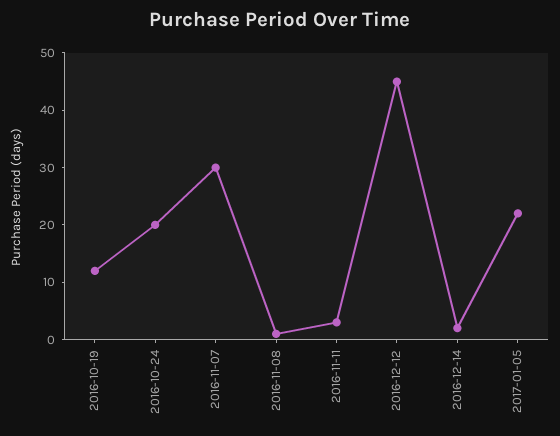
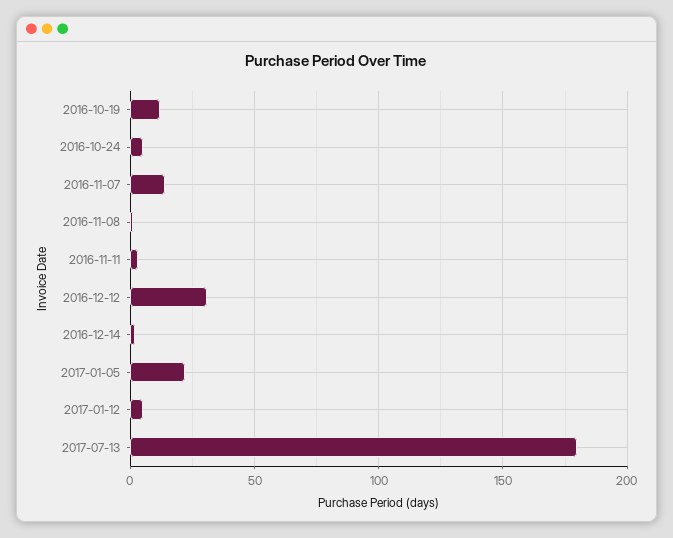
2016-10-24: 20 -> 5
2016-11-07: 30 -> 15
2016-12-12: 45 -> 30
2017-01-12: none -> 5
2017-07-13: none -> 180

